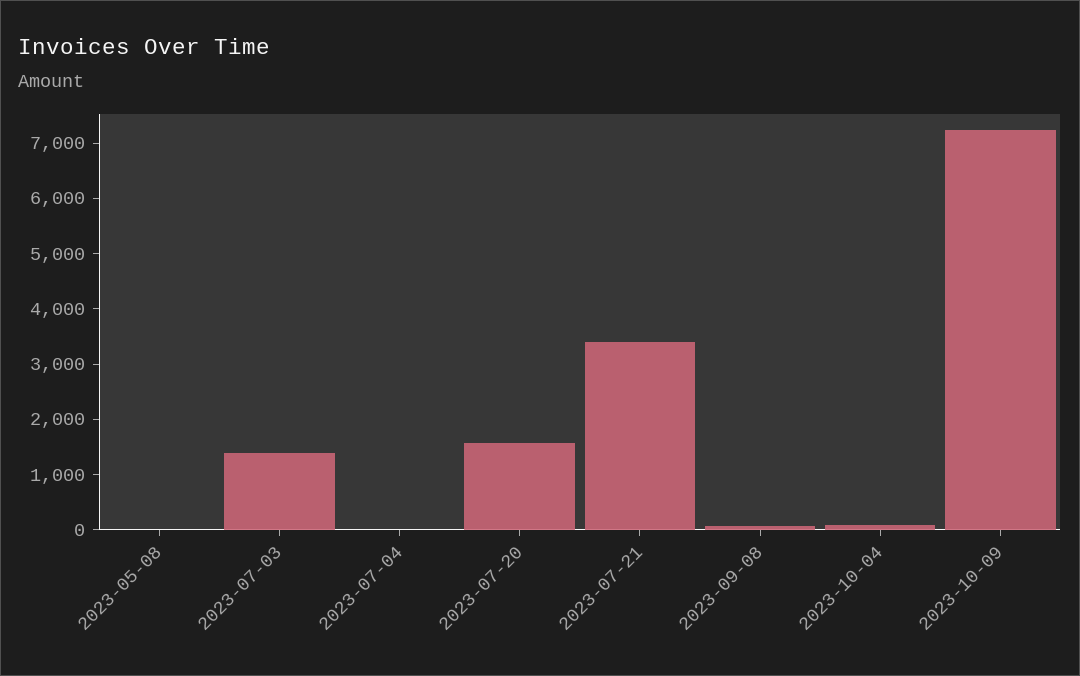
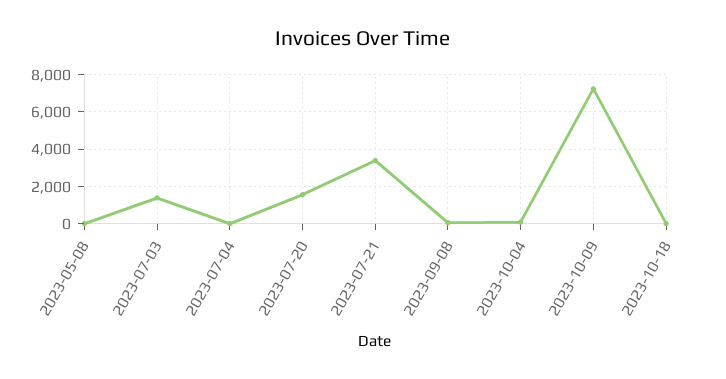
2023-10-18: none -> 0

